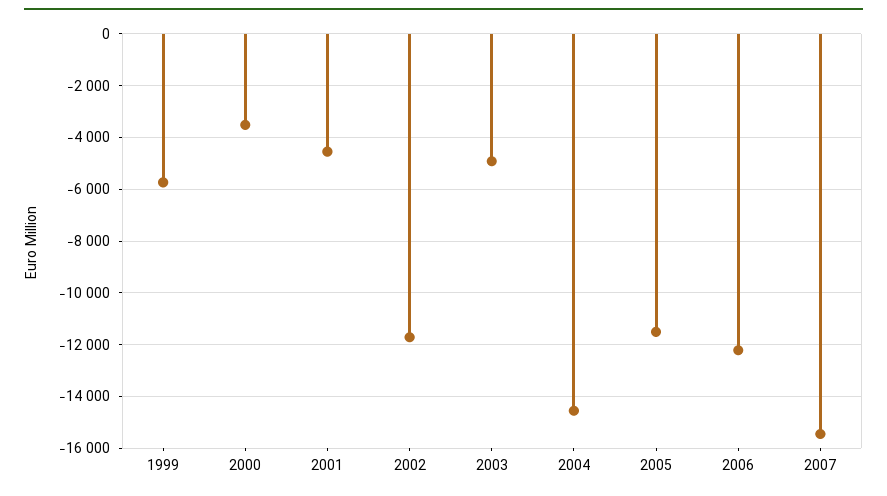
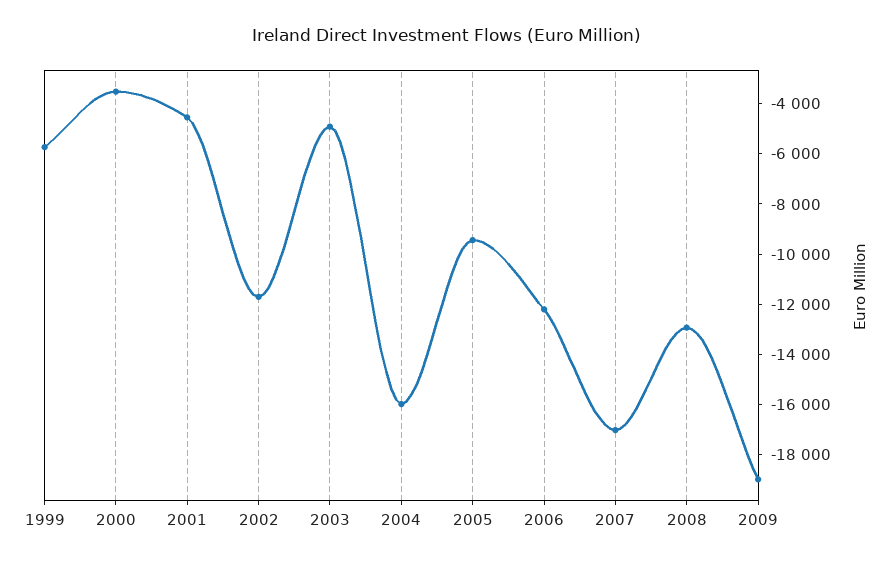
2004: -14500 -> -16000
2005: -11500 -> -9500
2007: -15500 -> -17000
2008: none -> -13000
2009: none -> -19000

